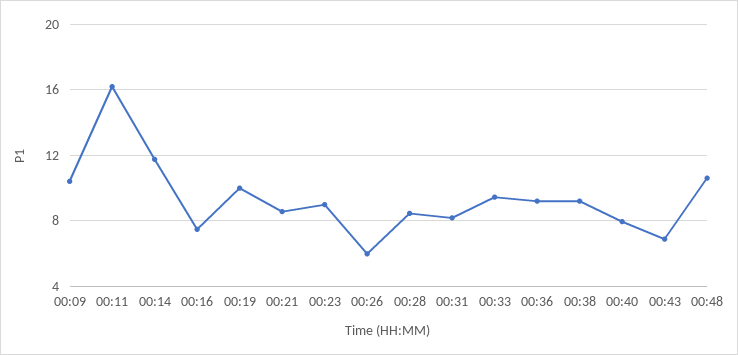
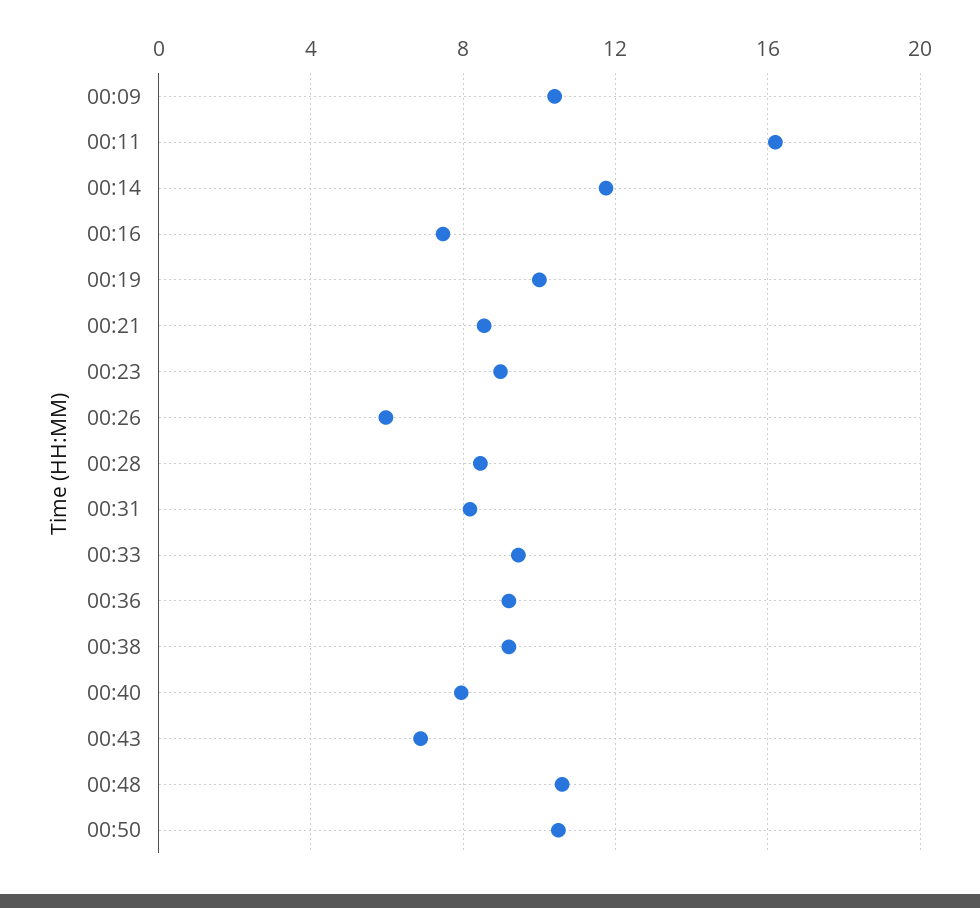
00:50: none -> 10.5

